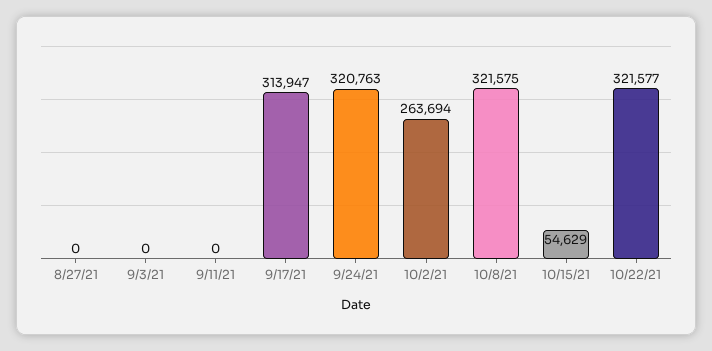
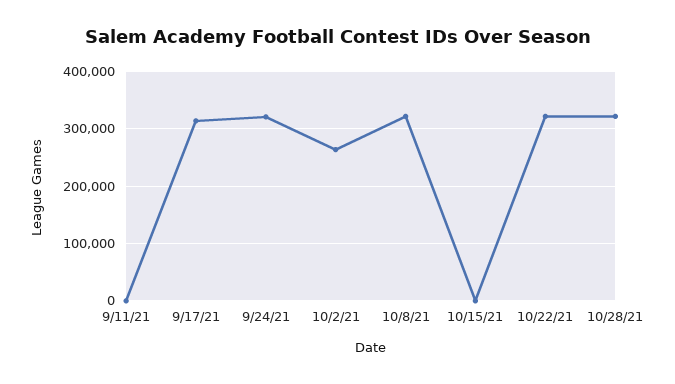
8/27/21: 0 -> none
9/3/21: 0 -> none
10/15/21: 54629 -> 0
10/28/21: none -> 320000

